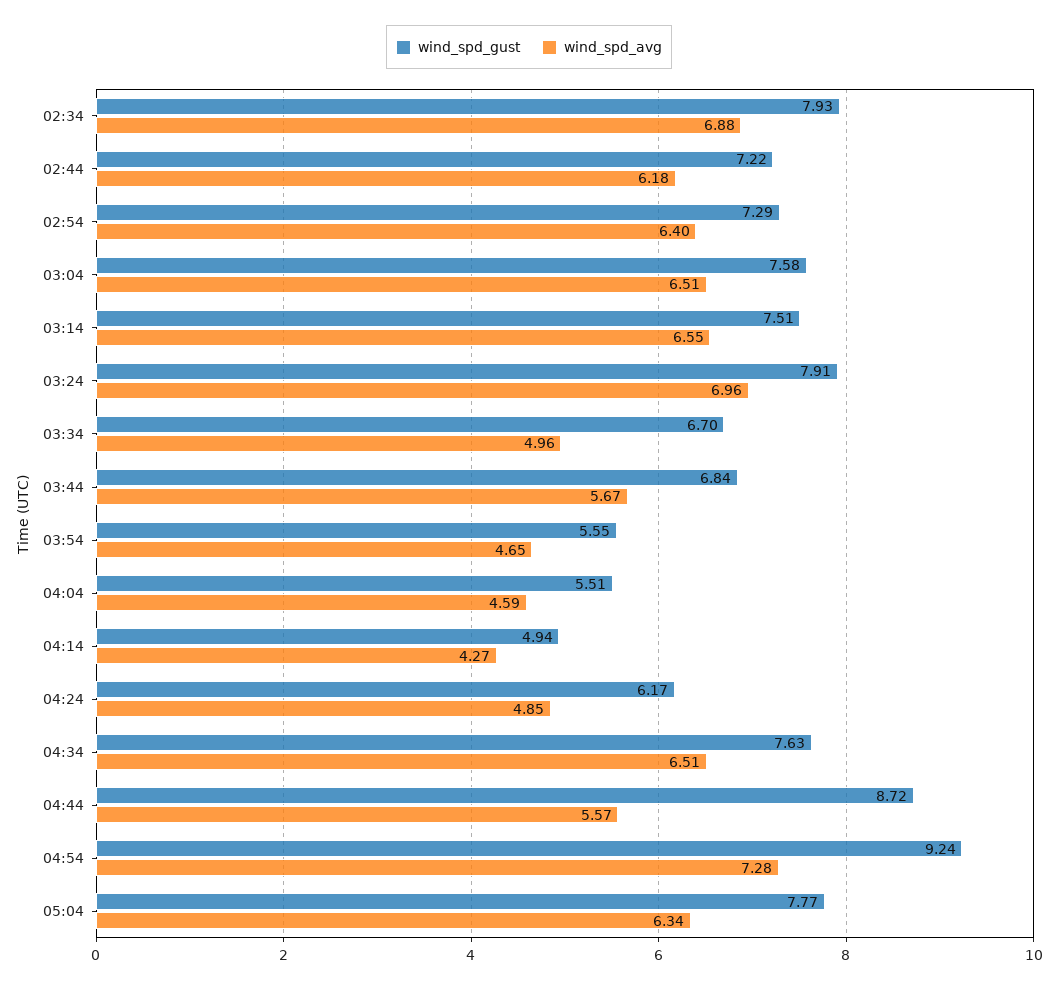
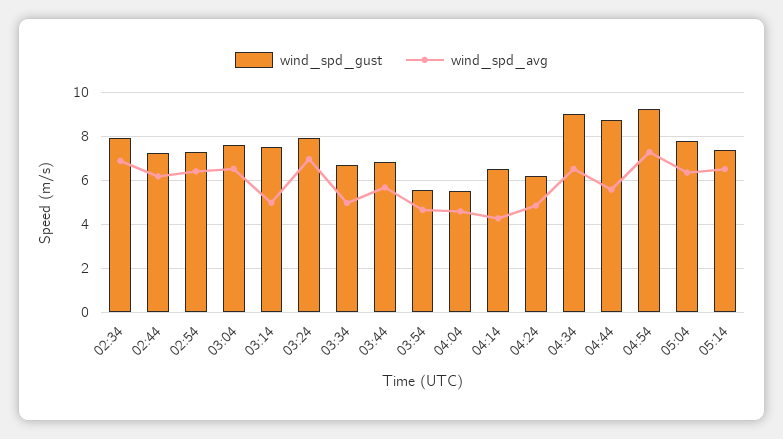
wind_spd_avg, 03:14: 6.55 -> 5
wind_spd_gust, 04:14: 4.94 -> 6.5
wind_spd_gust, 04:34: 7.63 -> 9
wind_spd_gust, 05:14: none -> 7.5
wind_spd_avg, 05:14: none -> 6.5

